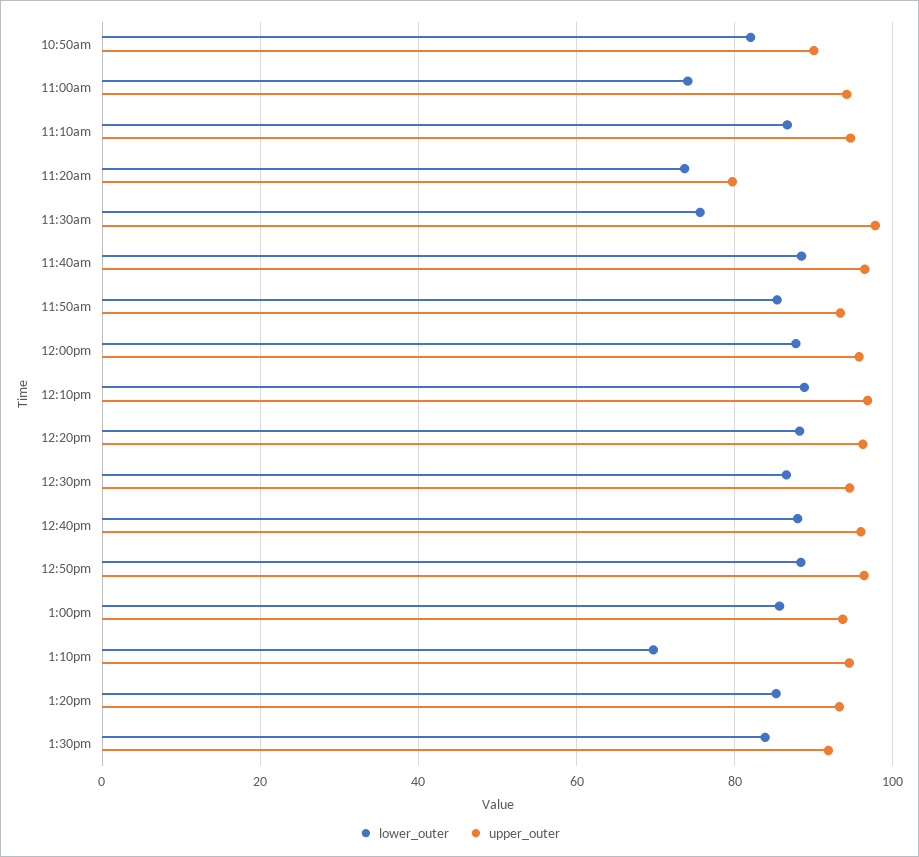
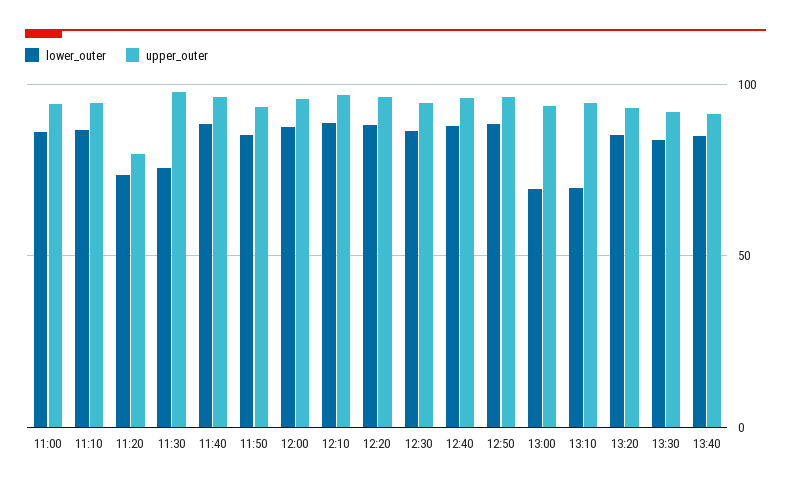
lower_outer, 10:50am: 82 -> none
upper_outer, 10:50am: 90 -> none
lower_outer, 11:00am: 74 -> 85
lower_outer, 1:00pm: 86 -> 70
lower_outer, 13:40: none -> 85
upper_outer, 13:40: none -> 90

